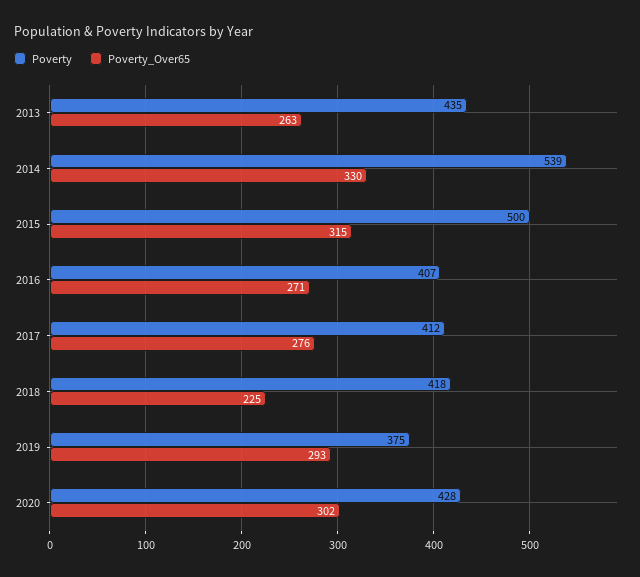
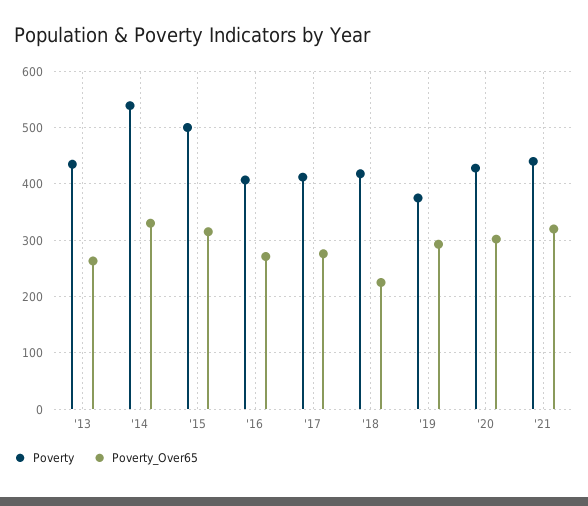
Poverty, '21: none -> 440
Poverty_Over65, '21: none -> 320

